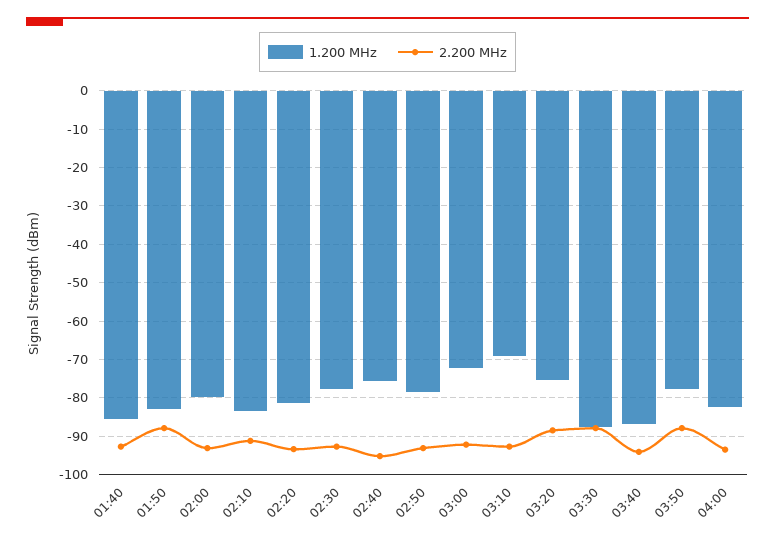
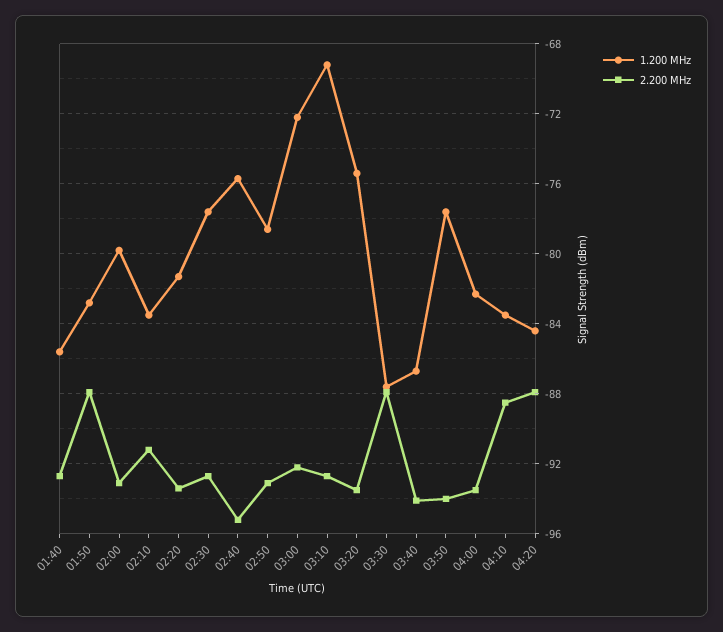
2.200 MHz, 03:20: -88 -> -93.5
2.200 MHz, 03:50: -88 -> -94
1.200 MHz, 04:10: none -> -83.5
2.200 MHz, 04:10: none -> -88.5
1.200 MHz, 04:20: none -> -84.5
2.200 MHz, 04:20: none -> -88

